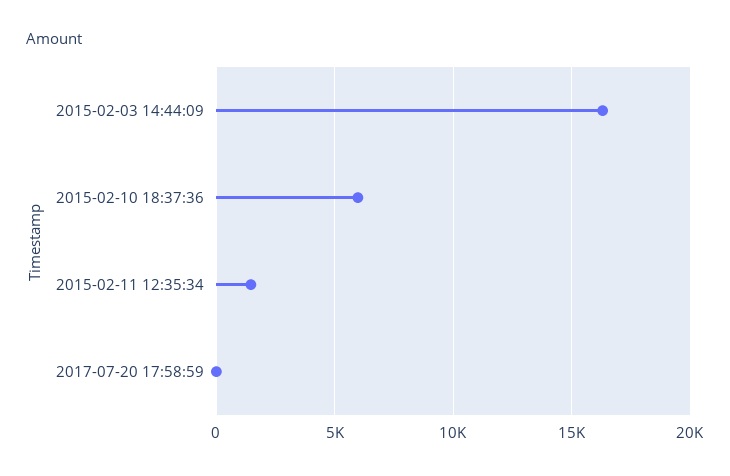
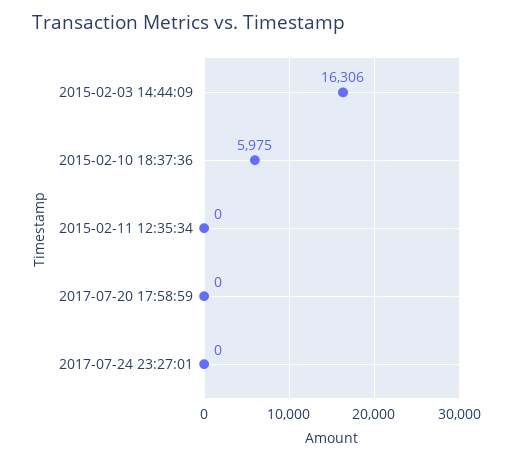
2015-02-11 12:35:34: 1500 -> 0
2017-07-24 23:27:01: none -> 0

